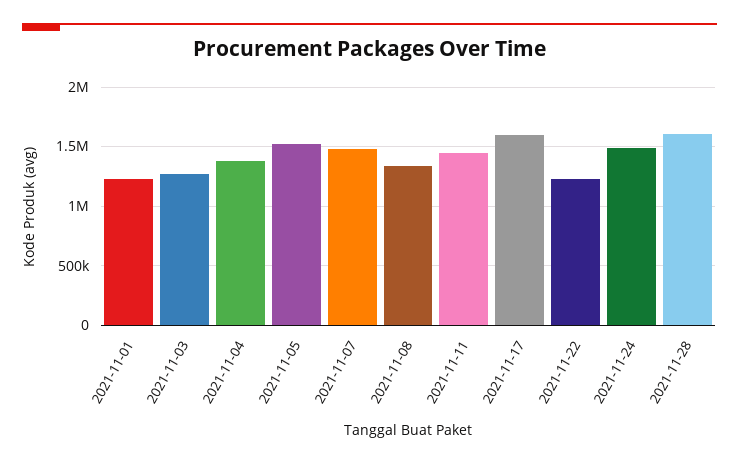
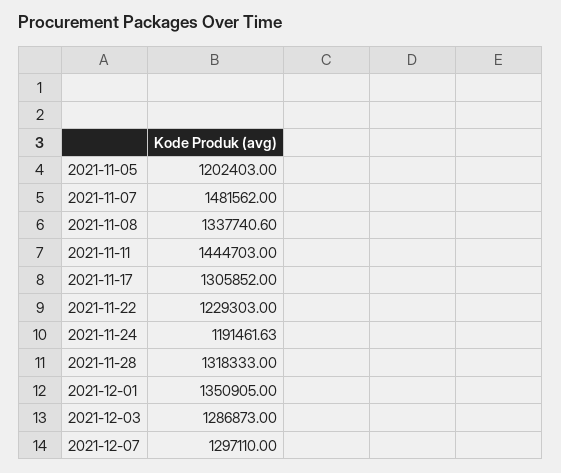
2021-11-01: 1200000 -> none
2021-11-03: 1300000 -> none
2021-11-04: 1400000 -> none
2021-11-05: 1500000 -> 1202403
2021-11-17: 1600000 -> 1305852
2021-11-24: 1500000 -> 1191461.63
2021-11-28: 1600000 -> 1318333
2021-12-01: none -> 1350905
2021-12-03: none -> 1286873
2021-12-07: none -> 1297110

